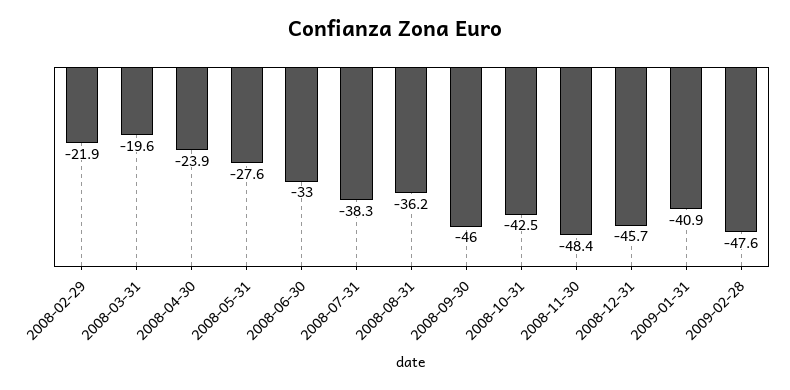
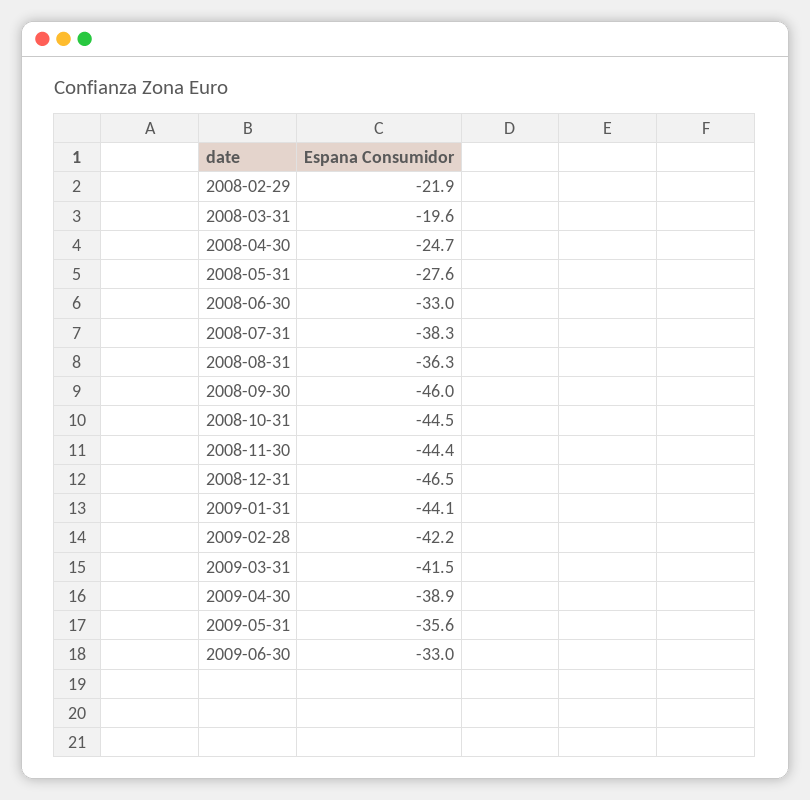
2008-04-30: -23.9 -> -24.7
2008-08-31: -36.2 -> -36.3
2008-10-31: -42.5 -> -44.5
2008-11-30: -48.4 -> -44.4
2008-12-31: -45.7 -> -46.5
2009-01-31: -40.9 -> -44.1
2009-02-28: -47.6 -> -42.2
2009-03-31: none -> -41.5
2009-04-30: none -> -38.9
2009-05-31: none -> -35.6
2009-06-30: none -> -33

